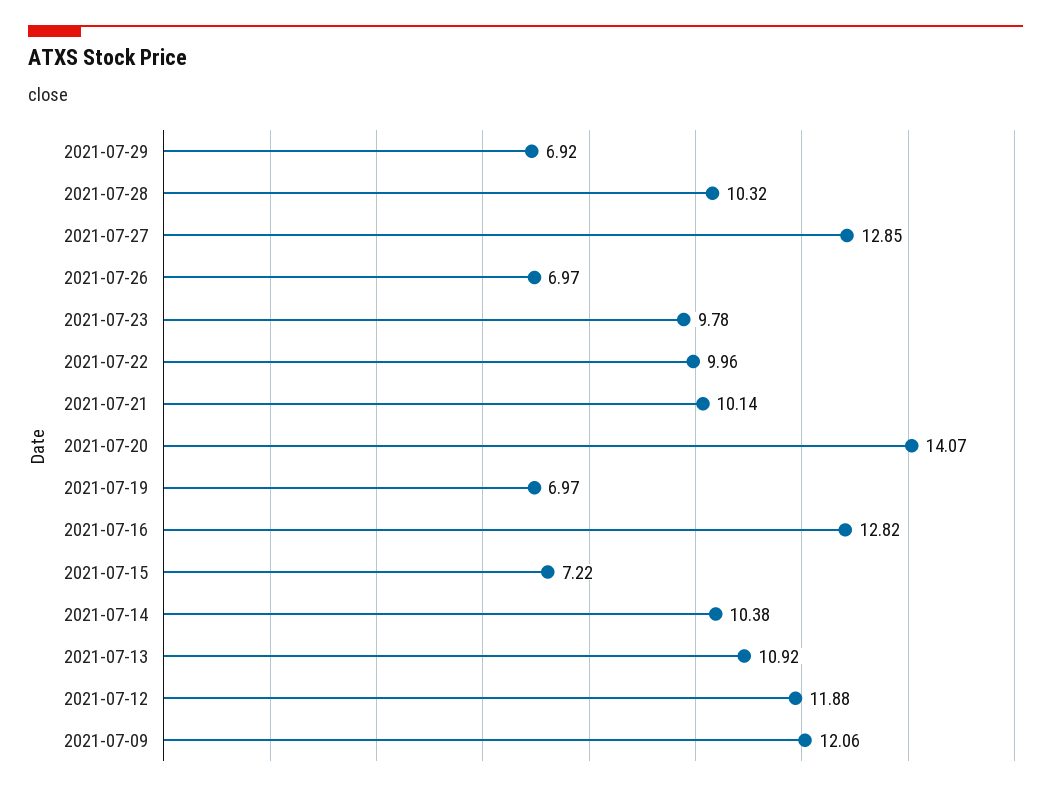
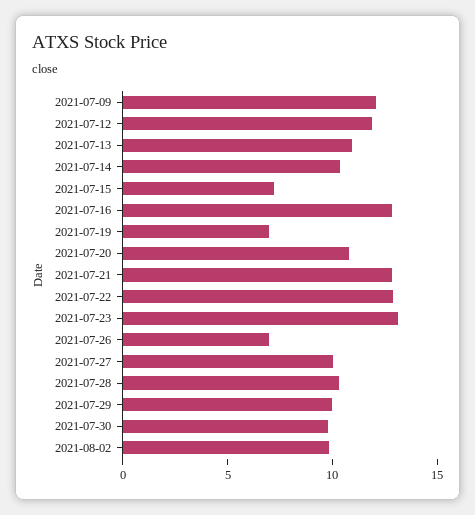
2021-07-29: 6.92 -> 10
2021-07-27: 12.85 -> 10
2021-07-23: 9.78 -> 13
2021-07-22: 9.96 -> 13
2021-07-21: 10.14 -> 13
2021-07-20: 14.07 -> 11
2021-07-30: none -> 10
2021-08-02: none -> 10

